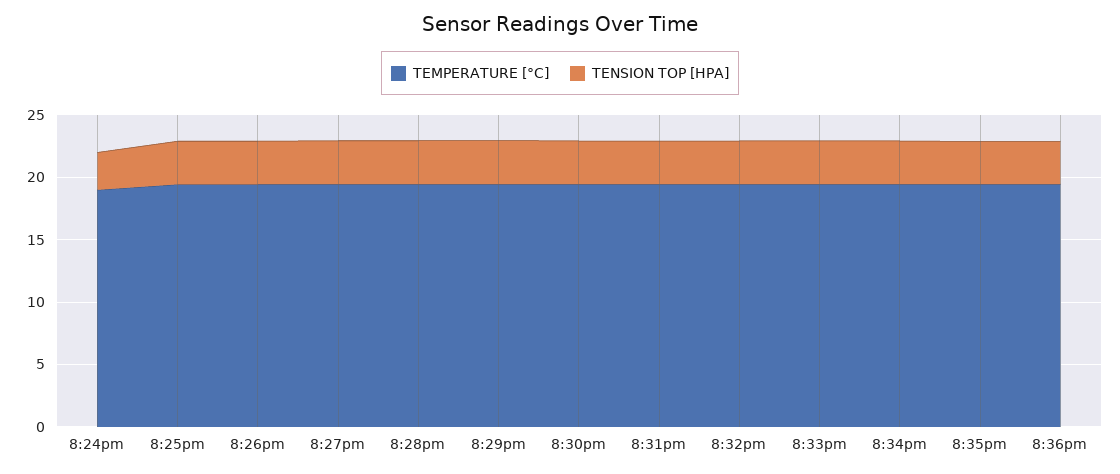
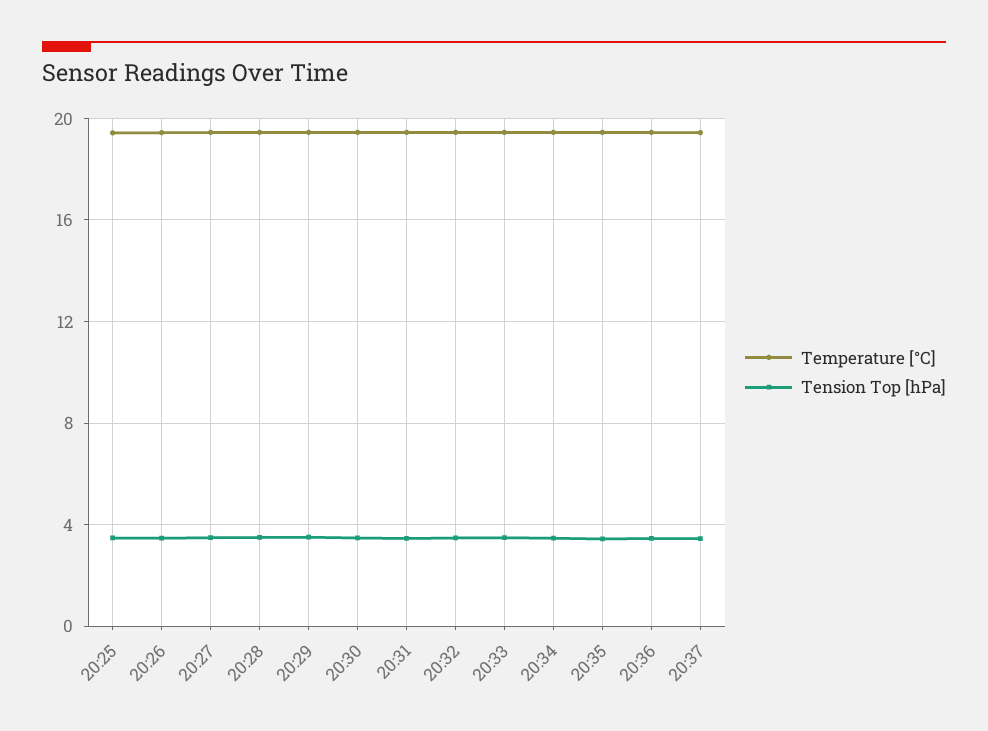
TEMPERATURE [°C], 8:24pm: 19 -> none
TENSION TOP [HPA], 8:24pm: 3 -> none
TEMPERATURE [°C], 20:37: none -> 19.5
TENSION TOP [HPA], 20:37: none -> 3.5

